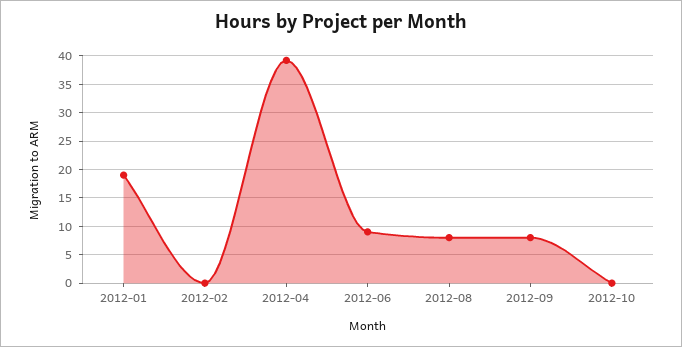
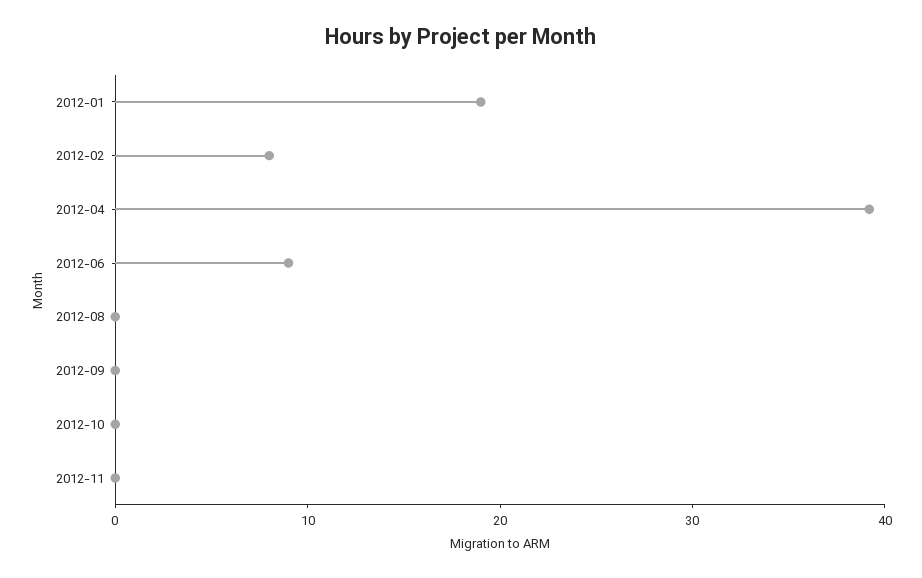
2012-02: 0 -> 8
2012-08: 7.5 -> 0
2012-09: 7.5 -> 0
2012-11: none -> 0

